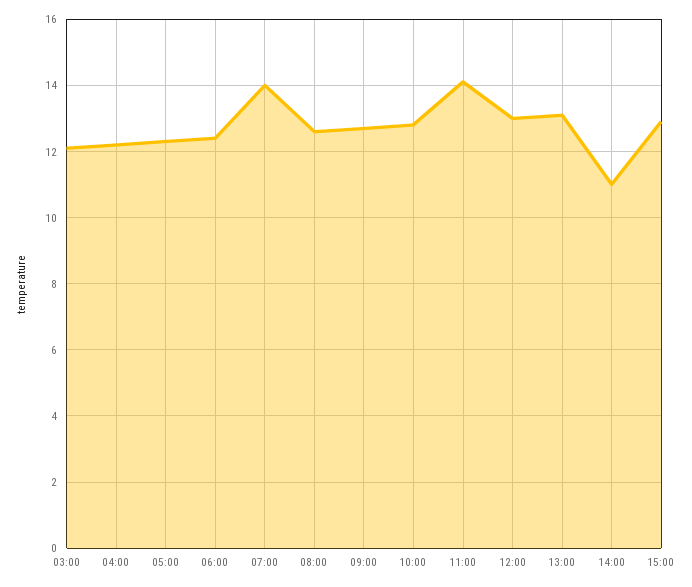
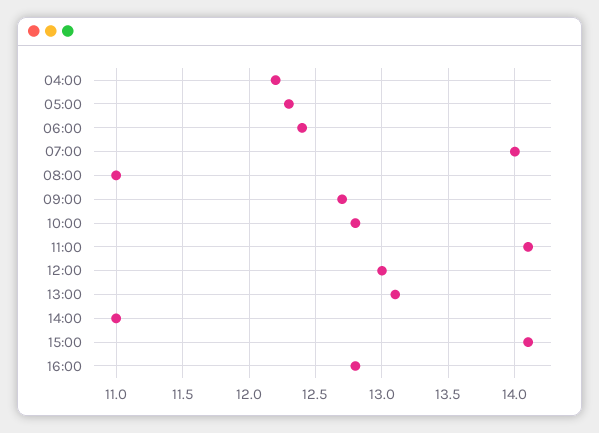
03:00: 12 -> none
08:00: 12.5 -> 11
15:00: 13 -> 14.1
16:00: none -> 12.8

